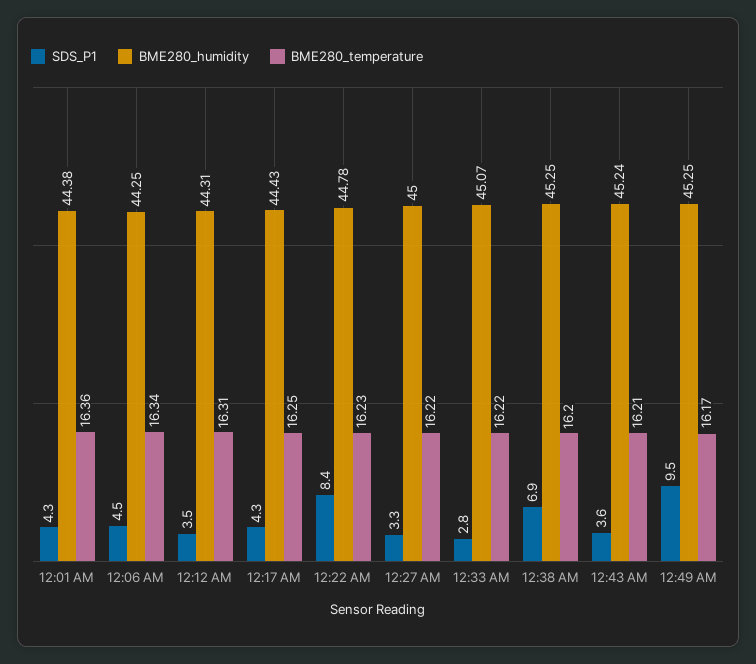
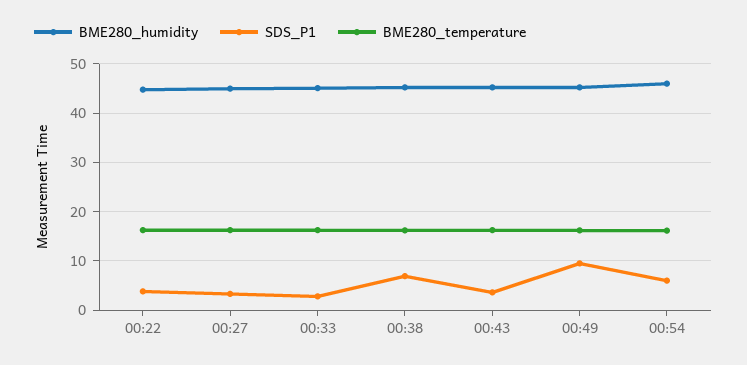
SDS_P1, 12:01 AM: 4.3 -> none
BME280_humidity, 12:01 AM: 44.38 -> none
BME280_temperature, 12:01 AM: 16.36 -> none
SDS_P1, 12:06 AM: 4.5 -> none
BME280_humidity, 12:06 AM: 44.25 -> none
BME280_temperature, 12:06 AM: 16.34 -> none
SDS_P1, 12:12 AM: 3.5 -> none
BME280_humidity, 12:12 AM: 44.31 -> none
BME280_temperature, 12:12 AM: 16.31 -> none
SDS_P1, 12:17 AM: 4.3 -> none
BME280_humidity, 12:17 AM: 44.43 -> none
BME280_temperature, 12:17 AM: 16.25 -> none
SDS_P1, 12:22 AM: 8.4 -> 4
BME280_humidity, 00:54: none -> 46
SDS_P1, 00:54: none -> 6
BME280_temperature, 00:54: none -> 16

